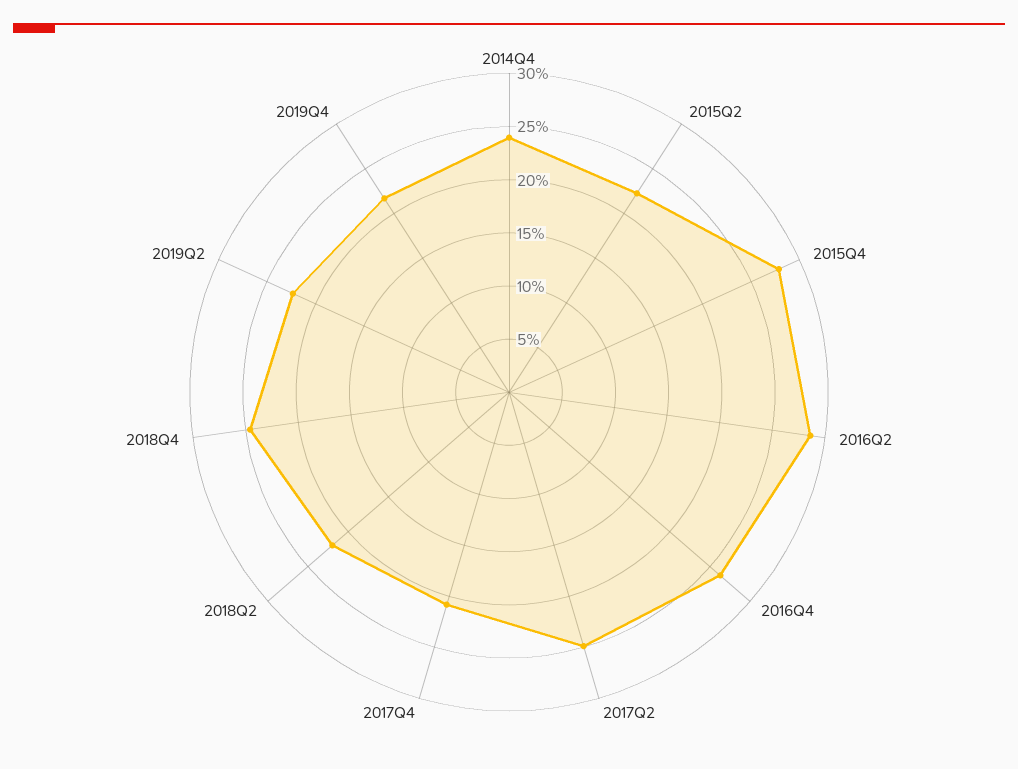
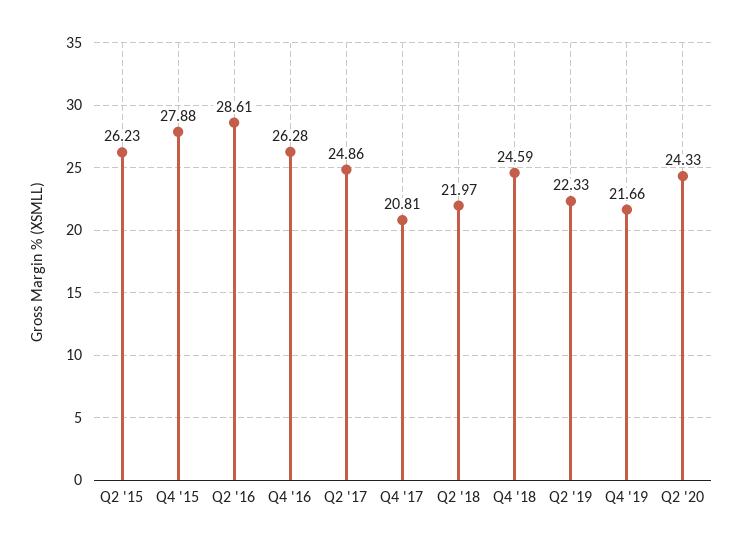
2014Q4: 24 -> none
2015Q2: 22 -> 26.23
Q2 '20: none -> 24.33

